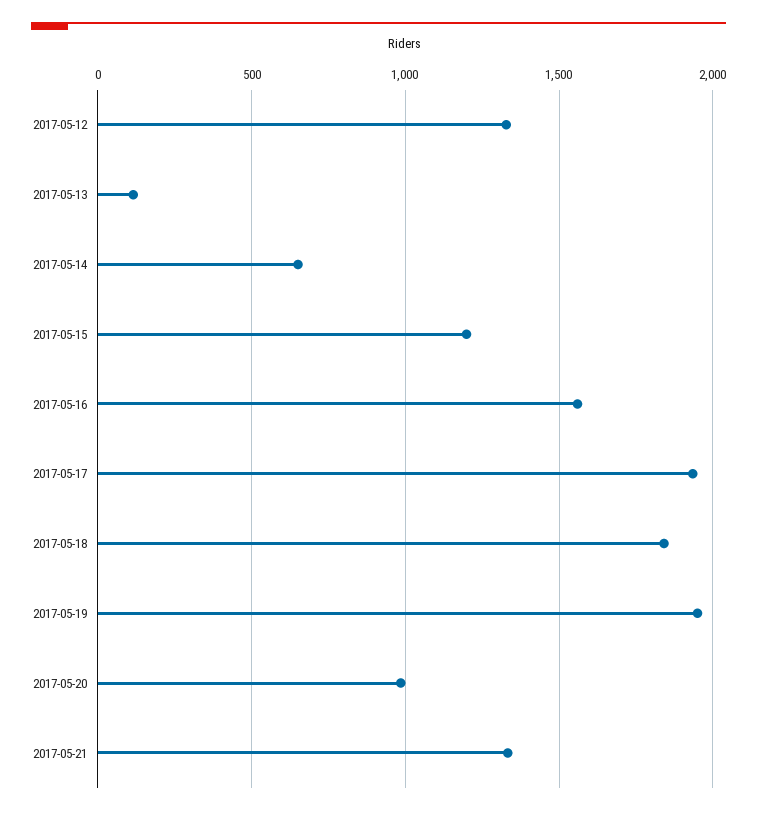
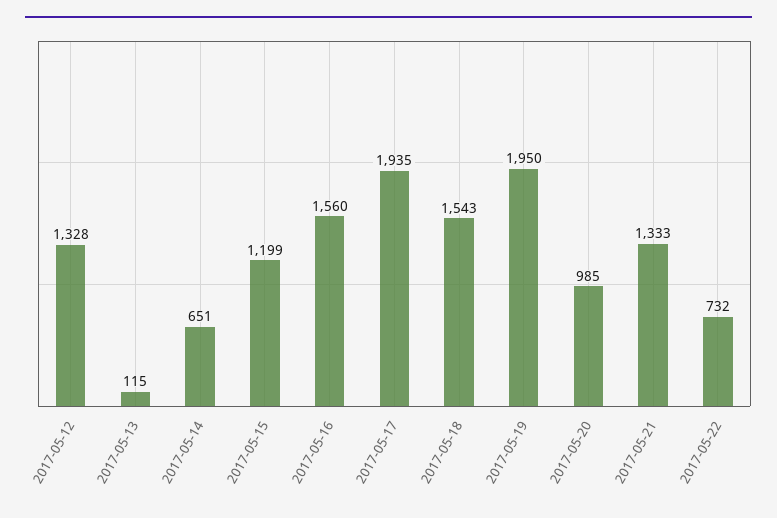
2017-05-18: 1850 -> 1543
2017-05-22: none -> 732

